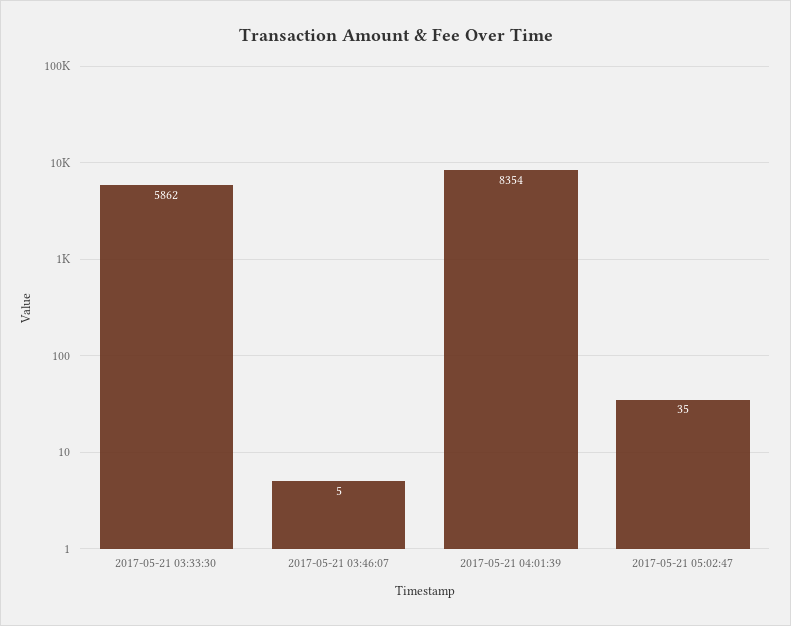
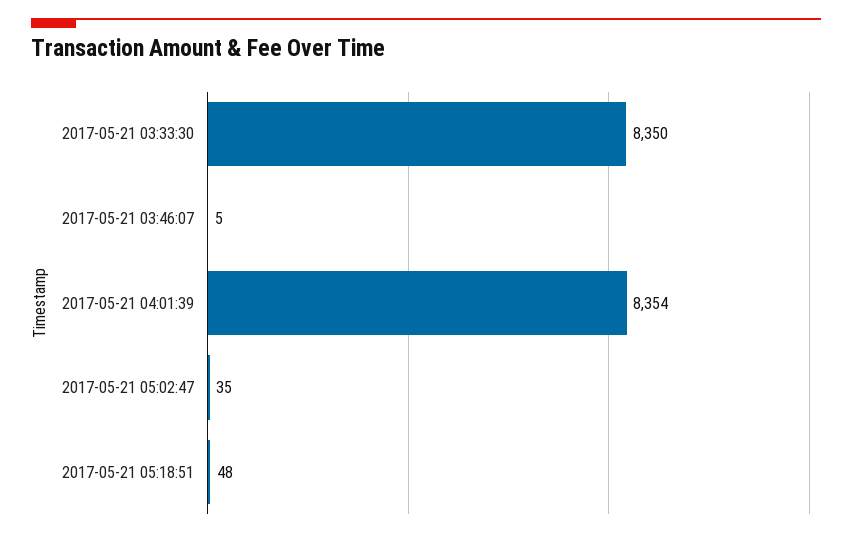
2017-05-21 03:33:30: 5862 -> 8350
2017-05-21 05:18:51: none -> 48

